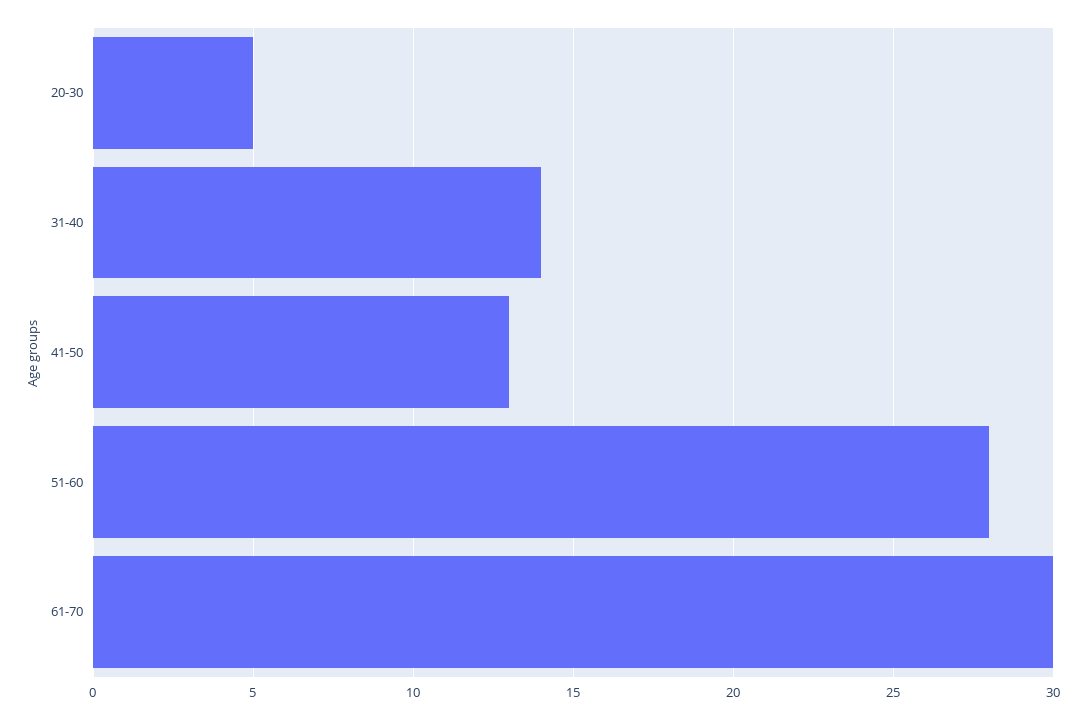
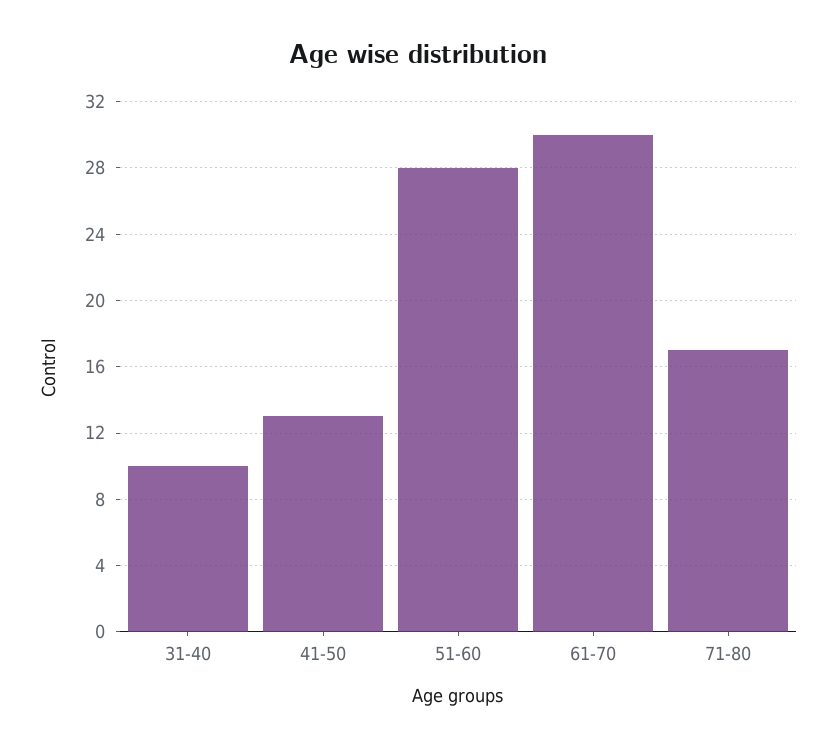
20-30: 5 -> none
31-40: 14 -> 10
71-80: none -> 17

